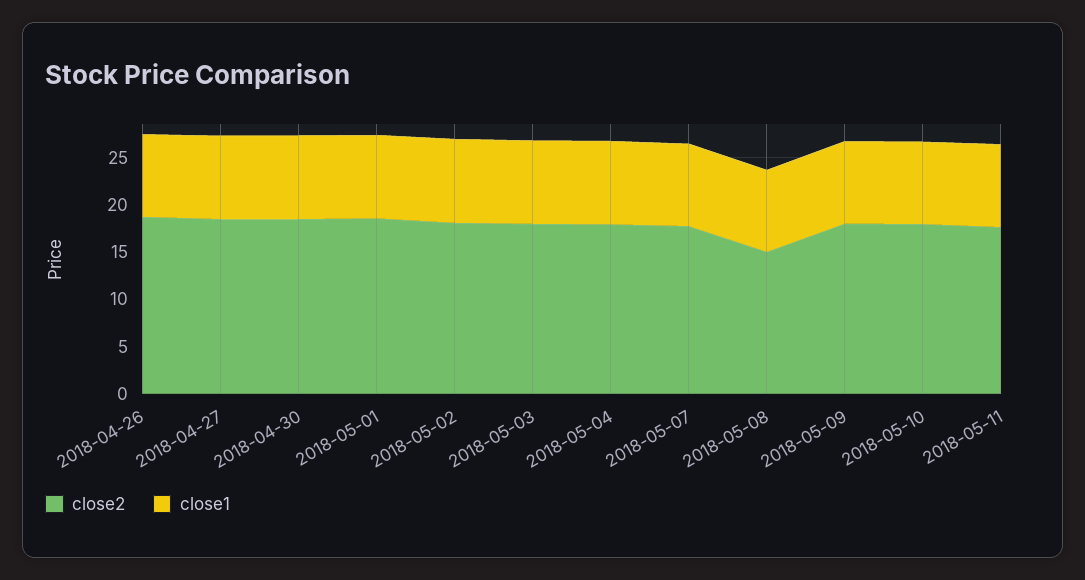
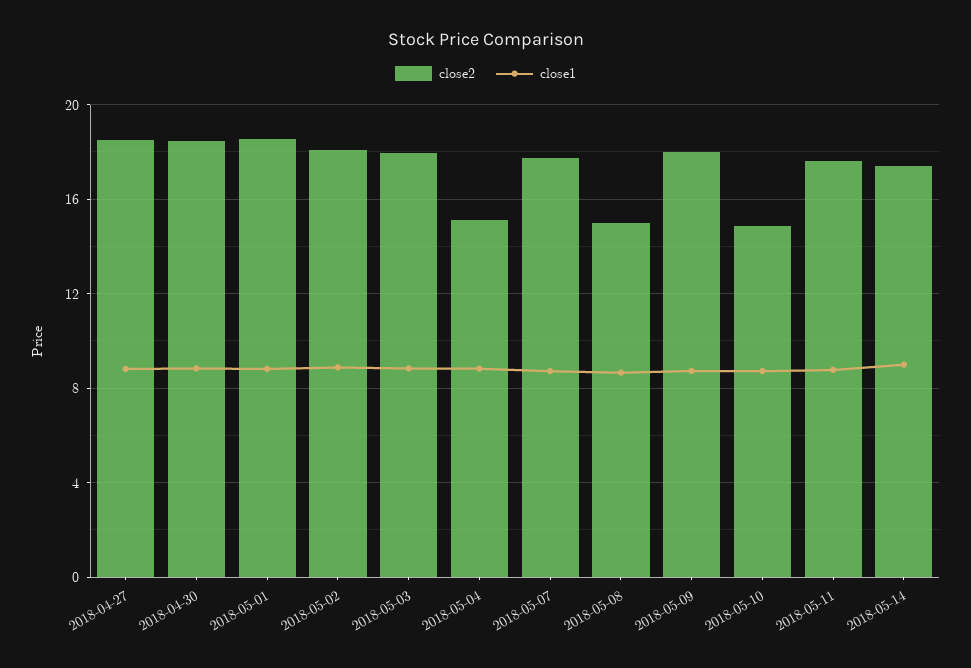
close2, 2018-04-26: 19 -> none
close1, 2018-04-26: 9 -> none
close2, 2018-05-04: 18 -> 15
close2, 2018-05-10: 18 -> 15
close2, 2018-05-14: none -> 17.5
close1, 2018-05-14: none -> 9

